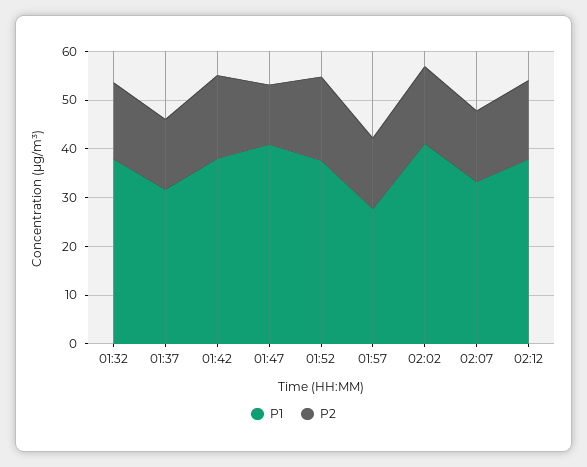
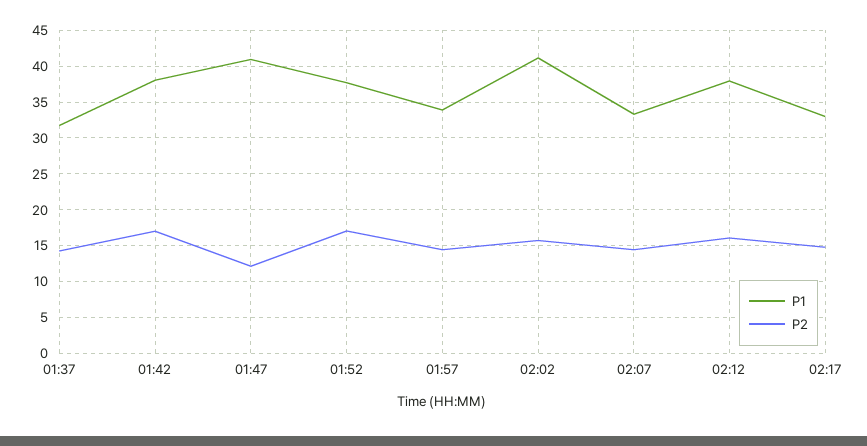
P1, 01:32: 38 -> none
P2, 01:32: 16 -> none
P1, 01:57: 28 -> 34
P1, 02:17: none -> 33
P2, 02:17: none -> 15

